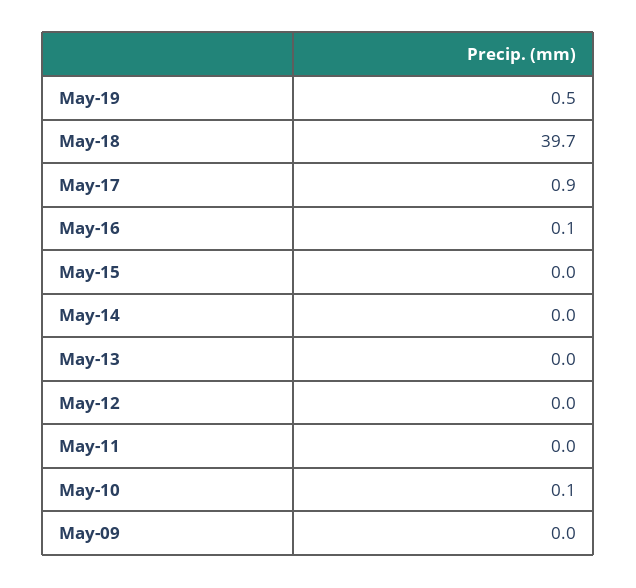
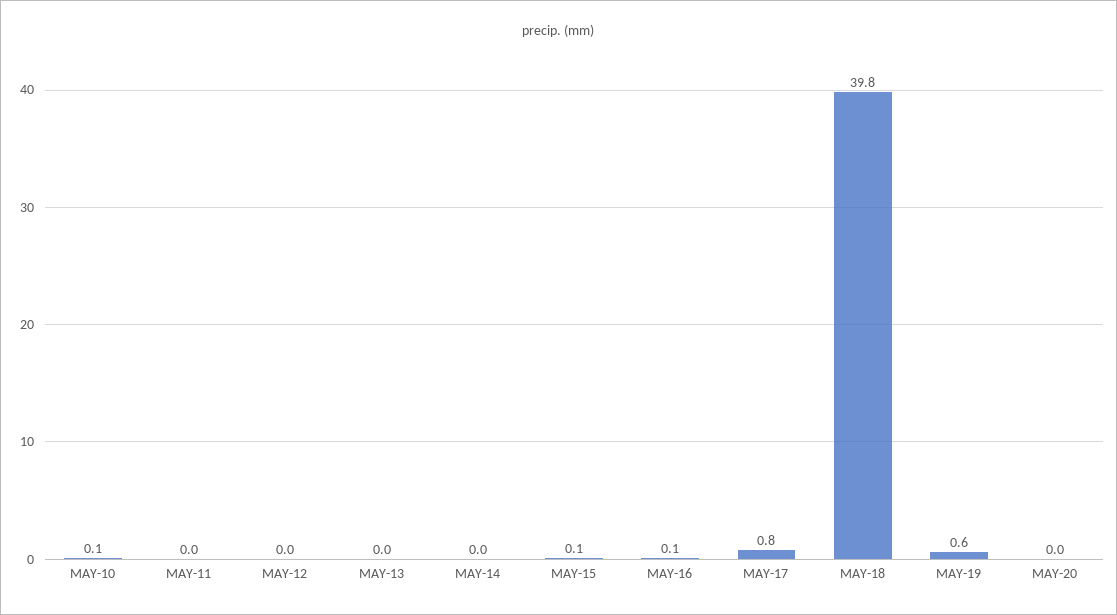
May-19: 0.5 -> 0.6
May-18: 39.7 -> 39.8
May-17: 0.9 -> 0.8
May-15: 0 -> 0.1
May-09: 0 -> none
MAY-20: none -> 0

